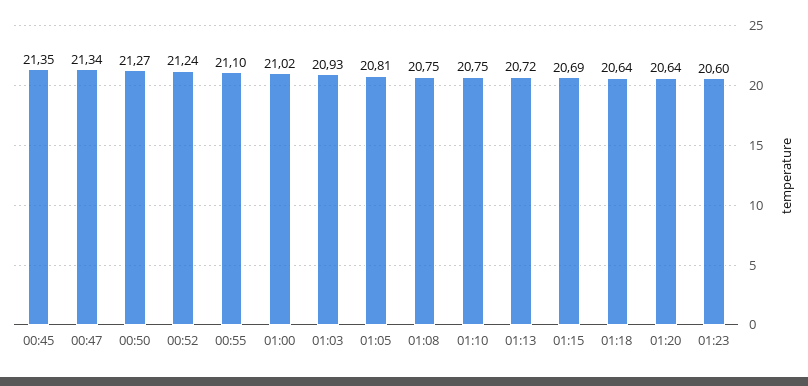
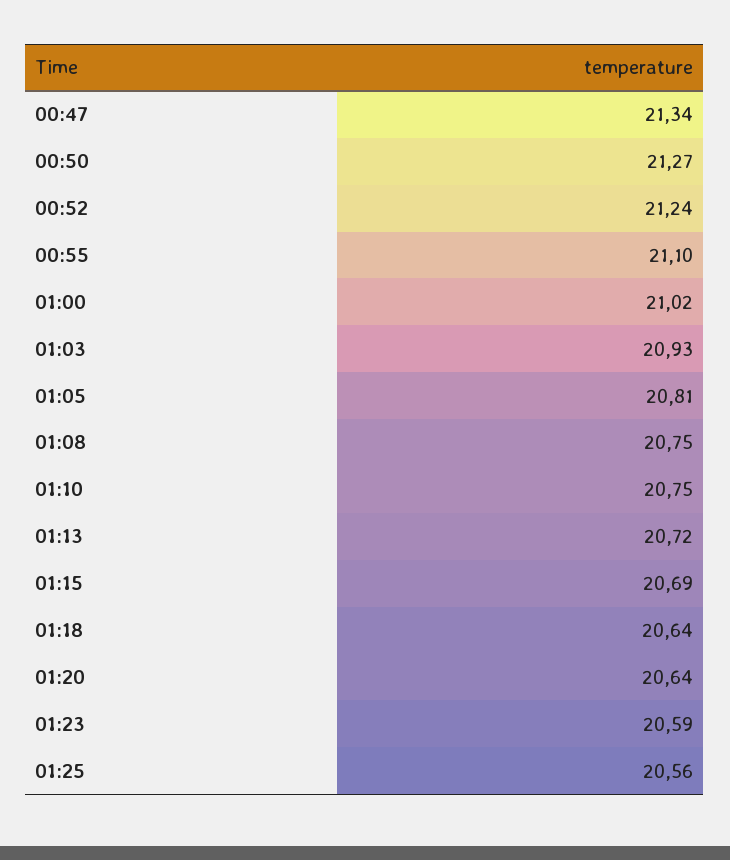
00:45: 21.35 -> none
01:23: 20.6 -> 20.59
01:25: none -> 20.56

